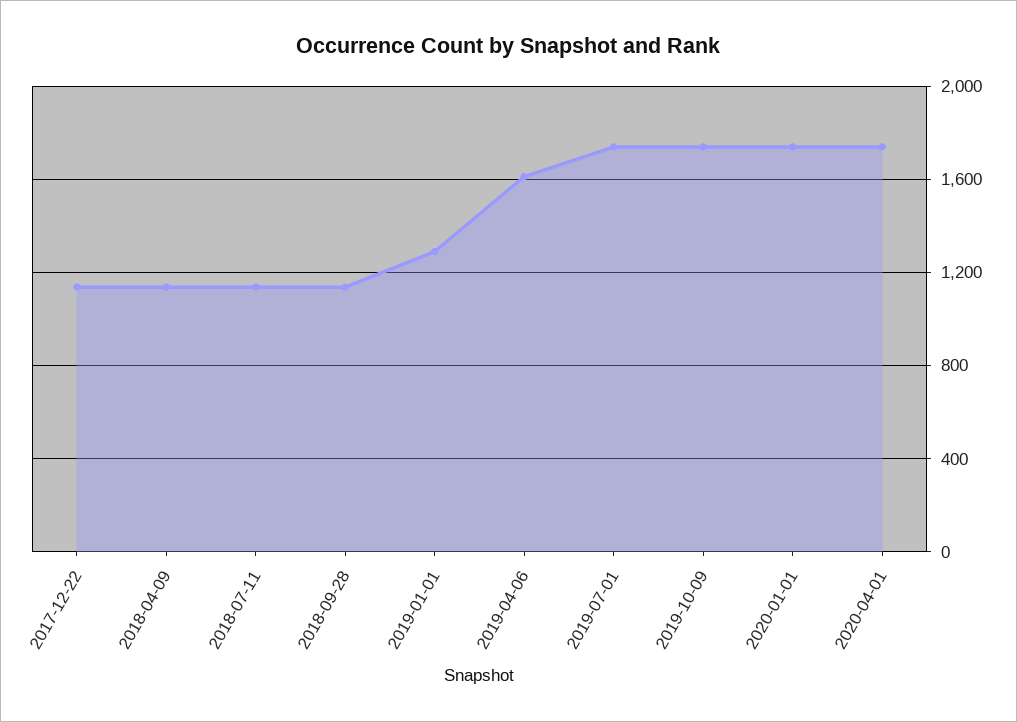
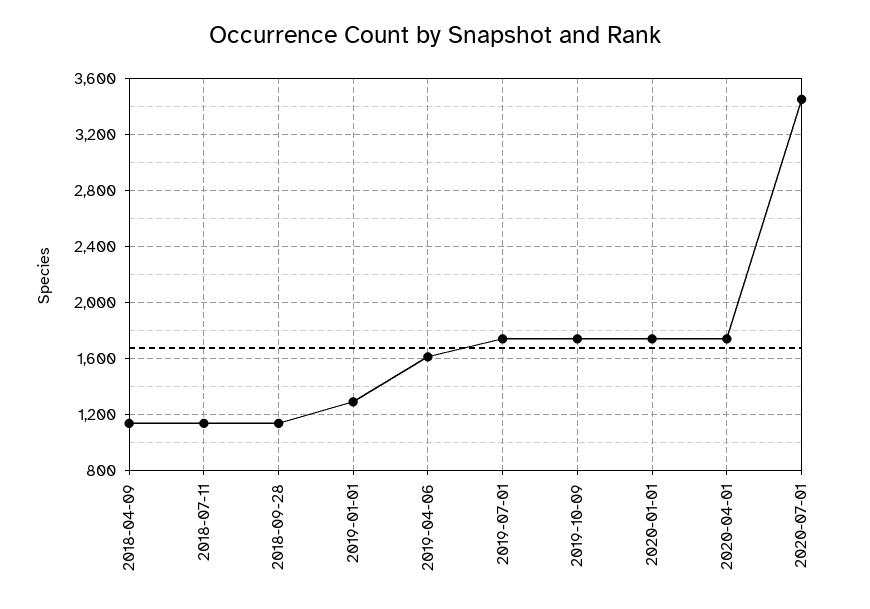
2017-12-22: 1150 -> none
2020-07-01: none -> 3450

